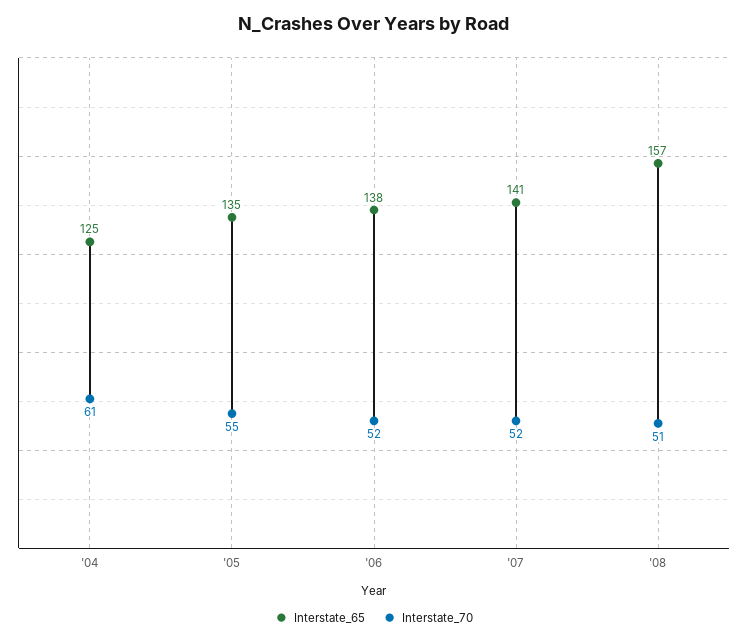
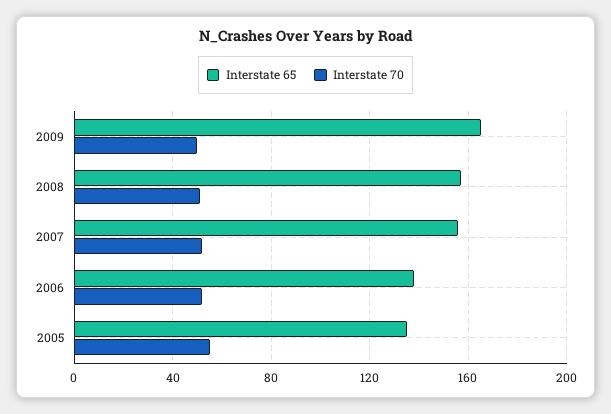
Interstate_65, '04: 125 -> none
Interstate_70, '04: 61 -> none
Interstate_65, '07: 141 -> 155
Interstate_65, 2009: none -> 165
Interstate_70, 2009: none -> 50

